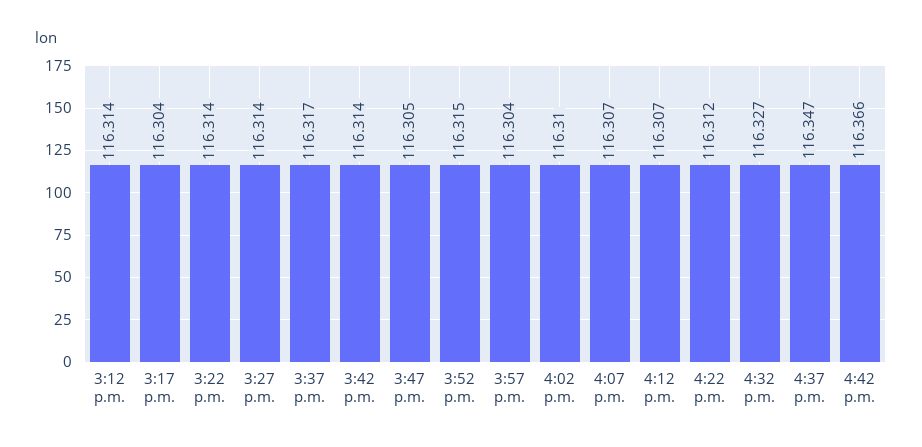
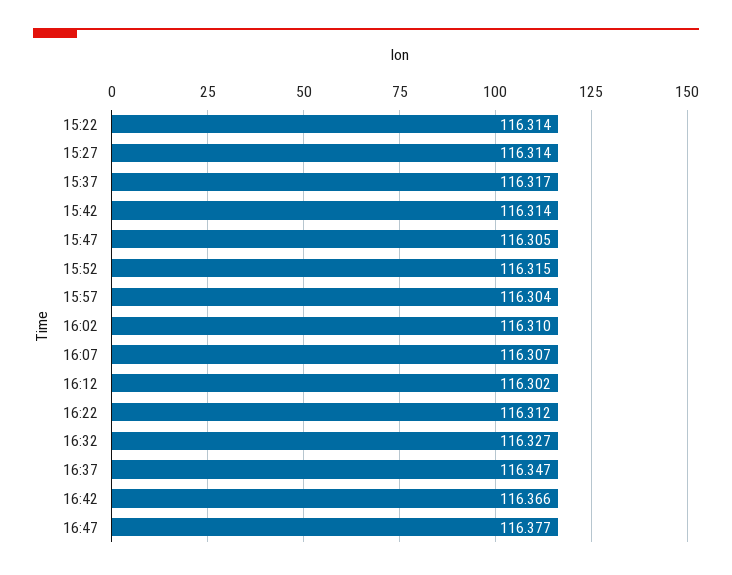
3:12 p.m.: 116.314 -> none
3:17 p.m.: 116.304 -> none
4:12 p.m.: 116.307 -> 116.302
16:47: none -> 116.377

